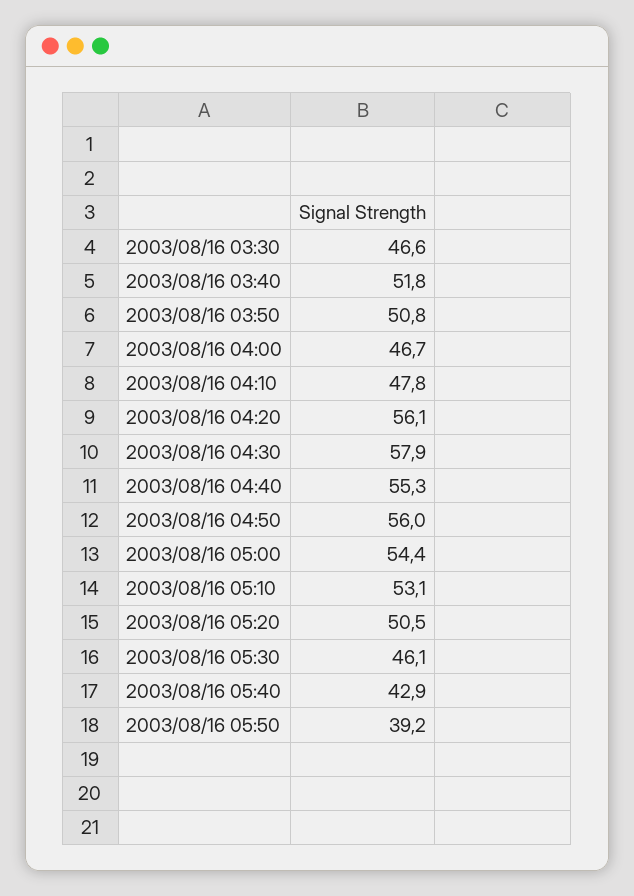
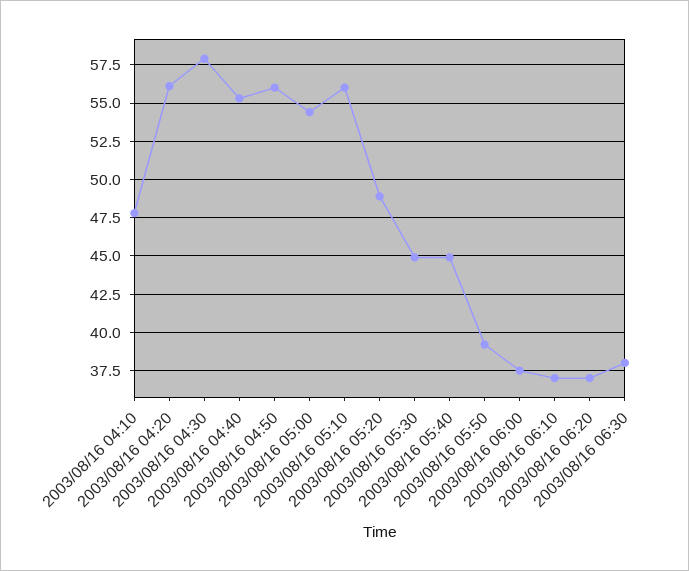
2003/08/16 03:30: 46.6 -> none
2003/08/16 03:40: 51.8 -> none
2003/08/16 03:50: 50.8 -> none
2003/08/16 04:00: 46.7 -> none
2003/08/16 05:10: 53.1 -> 56
2003/08/16 05:20: 50.5 -> 49
2003/08/16 05:30: 46.1 -> 45
2003/08/16 05:40: 42.9 -> 45
2003/08/16 06:00: none -> 37.5
2003/08/16 06:10: none -> 37
2003/08/16 06:20: none -> 37
2003/08/16 06:30: none -> 38

